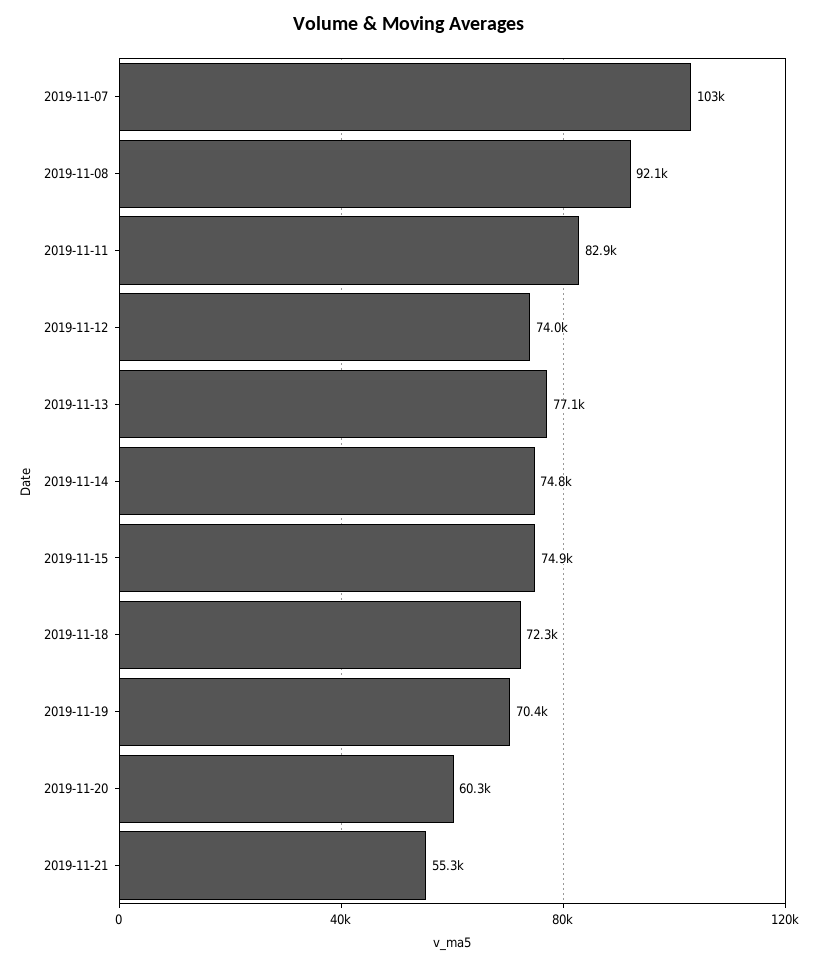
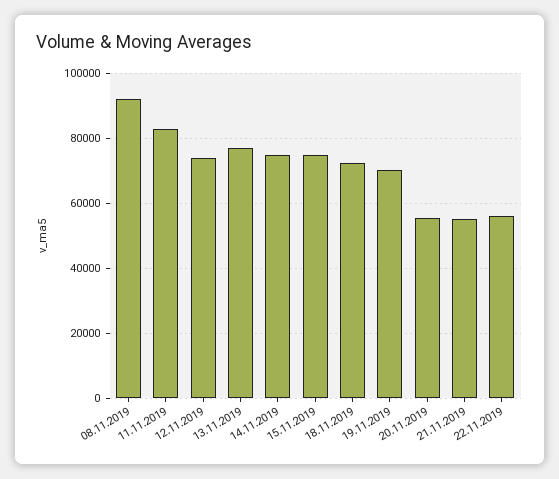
2019-11-07: 103000 -> none
2019-11-20: 60300 -> 56000
22.11.2019: none -> 56000

